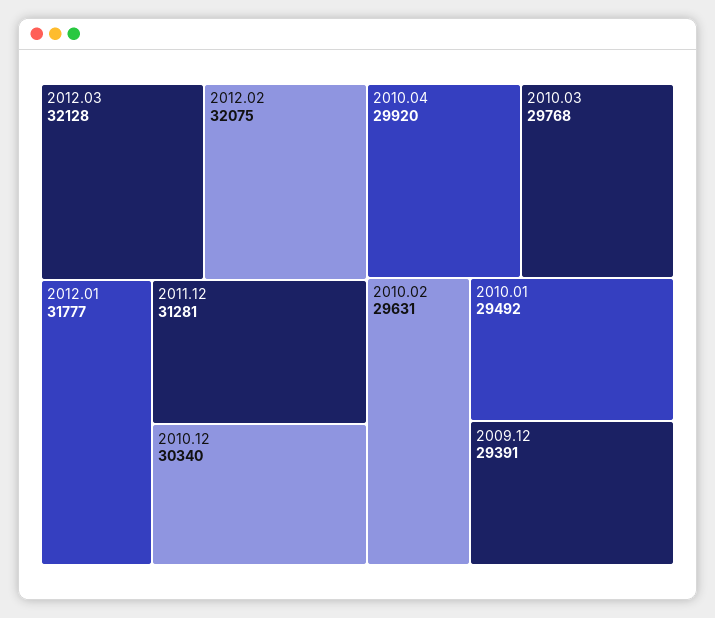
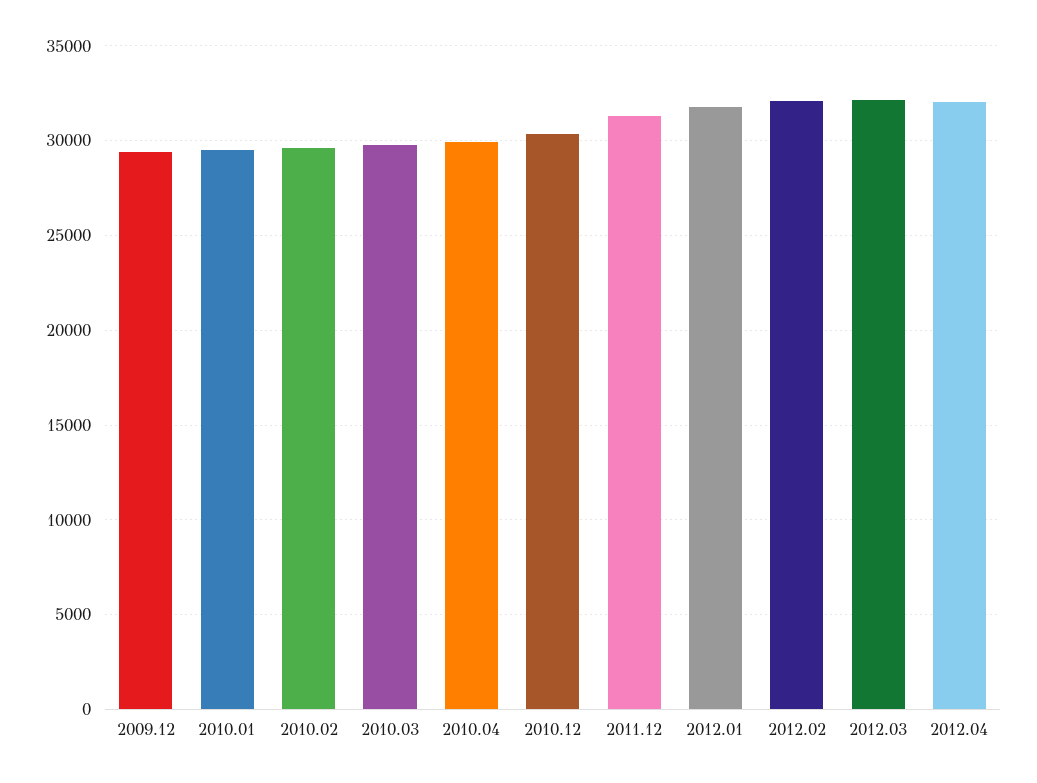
2012.04: none -> 32000

